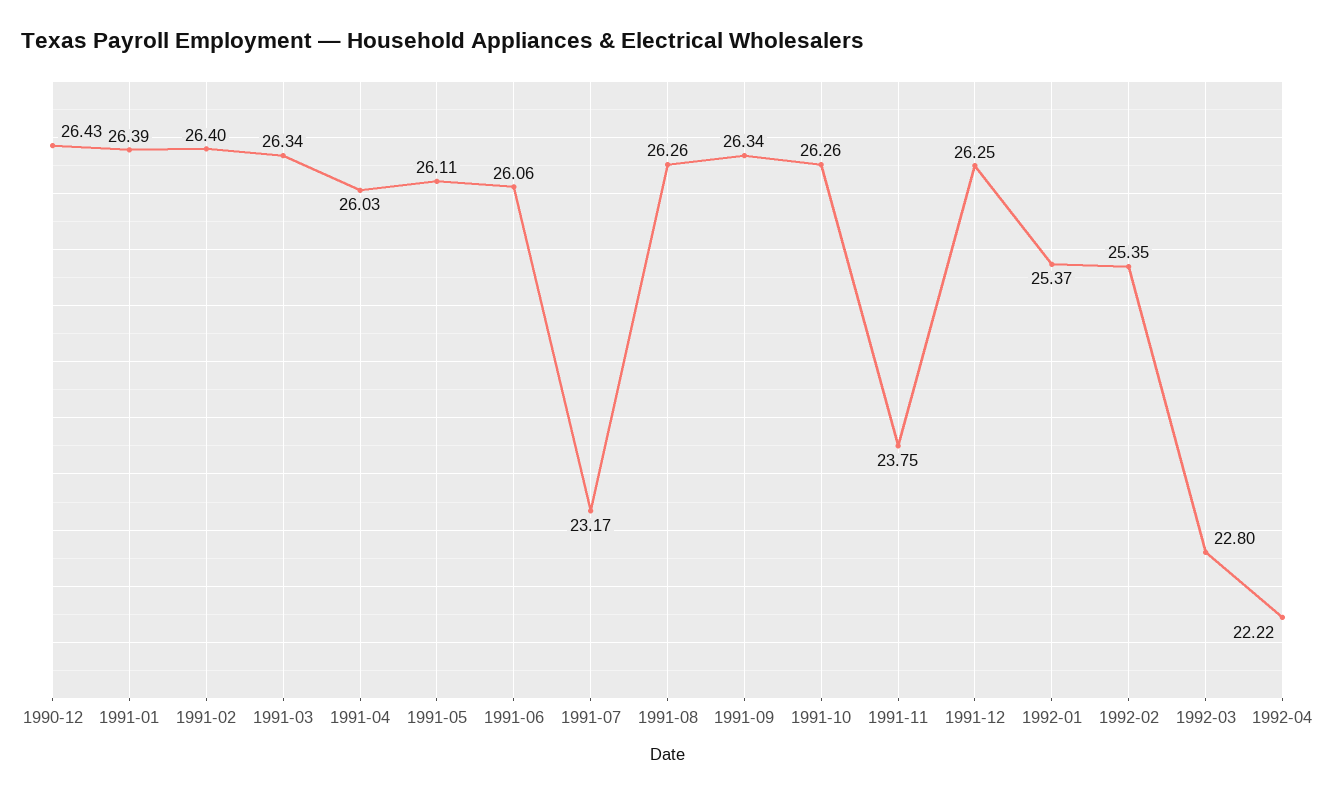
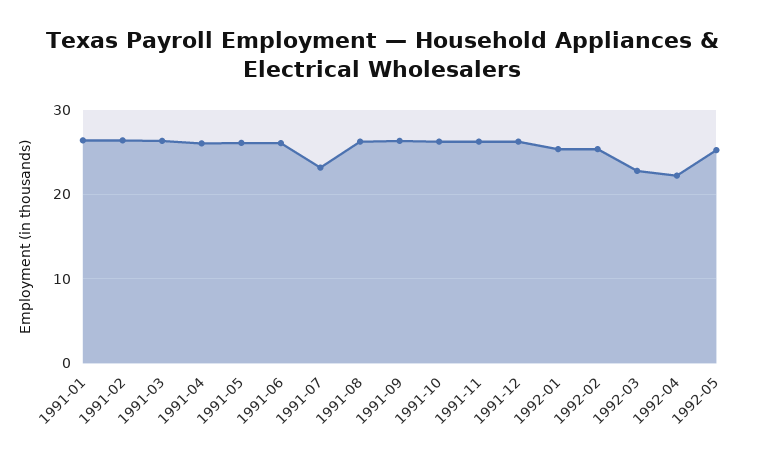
1990-12: 26.43 -> none
1991-11: 23.75 -> 26
1992-05: none -> 25

